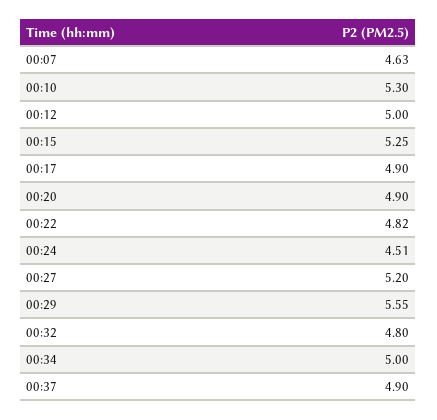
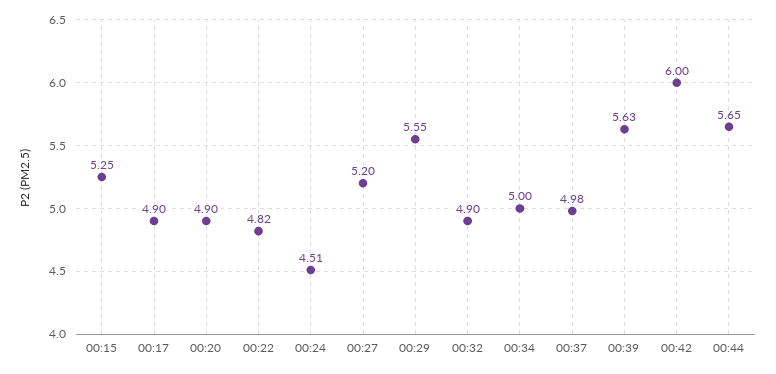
00:07: 4.63 -> none
00:10: 5.3 -> none
00:12: 5 -> none
00:32: 4.8 -> 4.9
00:37: 4.9 -> 4.98
00:39: none -> 5.63
00:42: none -> 6
00:44: none -> 5.65

